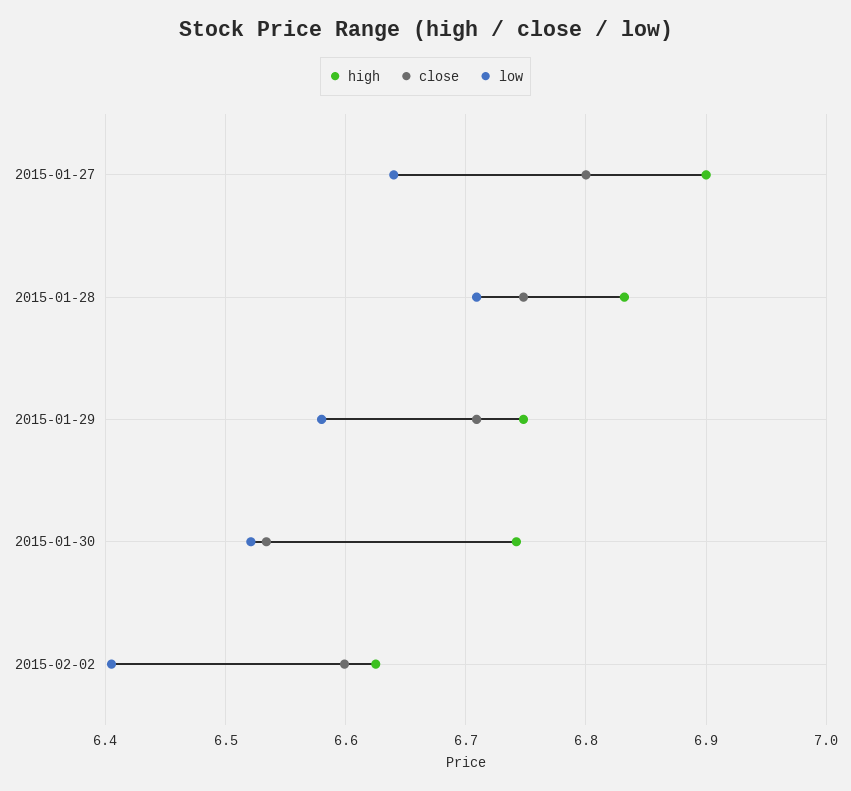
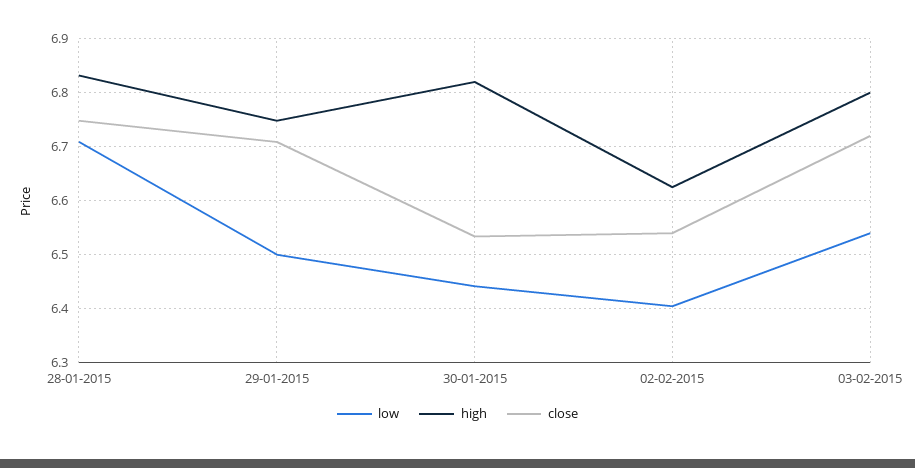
high, 2015-01-27: 6.9 -> none
close, 2015-01-27: 6.8 -> none
low, 2015-01-27: 6.64 -> none
low, 2015-01-29: 6.58 -> 6.5
high, 2015-01-30: 6.74 -> 6.82
low, 2015-01-30: 6.52 -> 6.44
close, 2015-02-02: 6.6 -> 6.54
low, 03-02-2015: none -> 6.54
high, 03-02-2015: none -> 6.8
close, 03-02-2015: none -> 6.72

